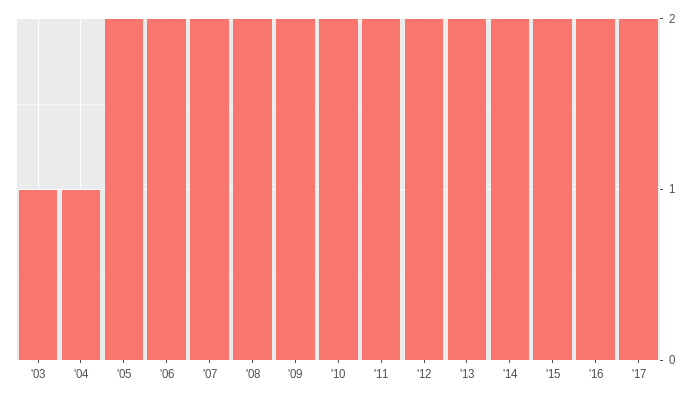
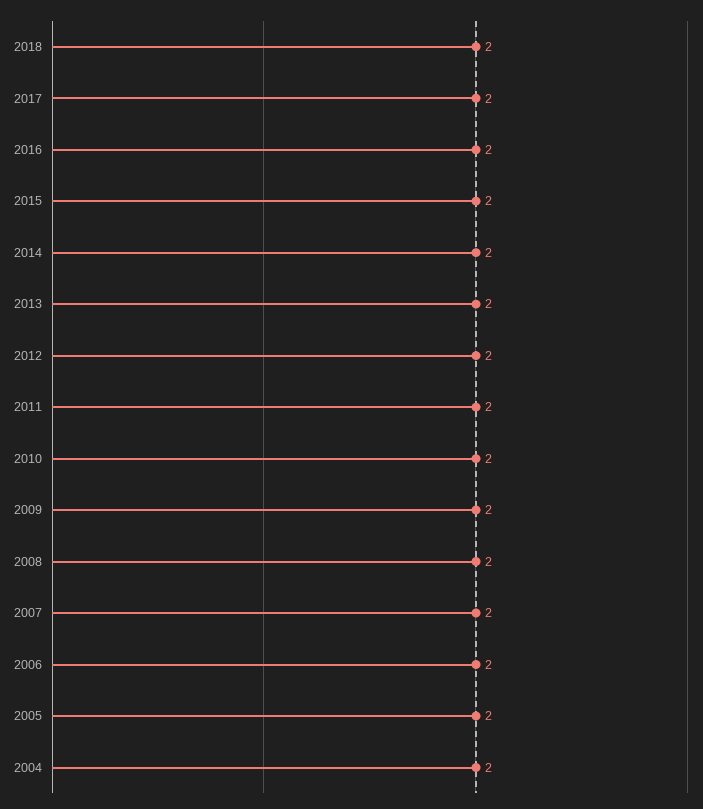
'03: 1 -> none
'04: 1 -> 2
2018: none -> 2

